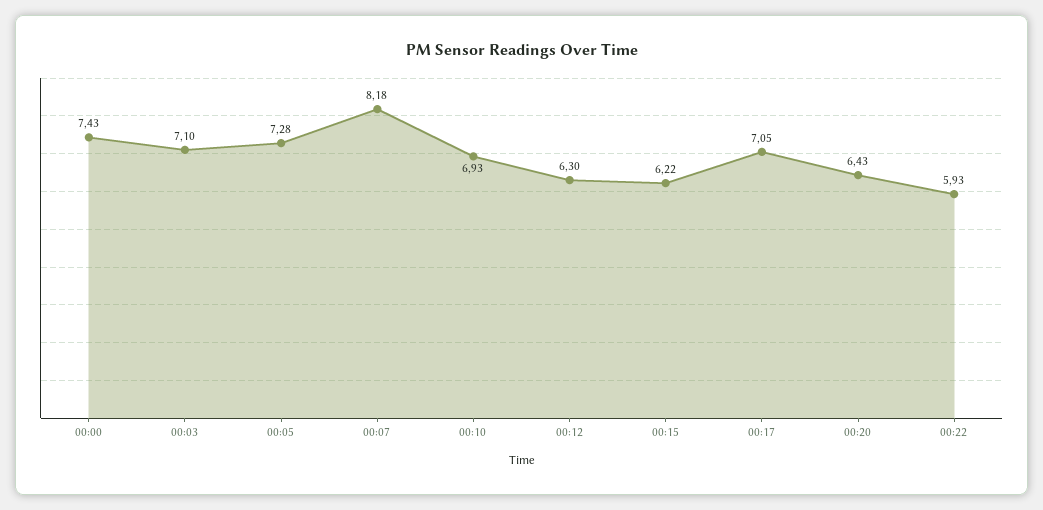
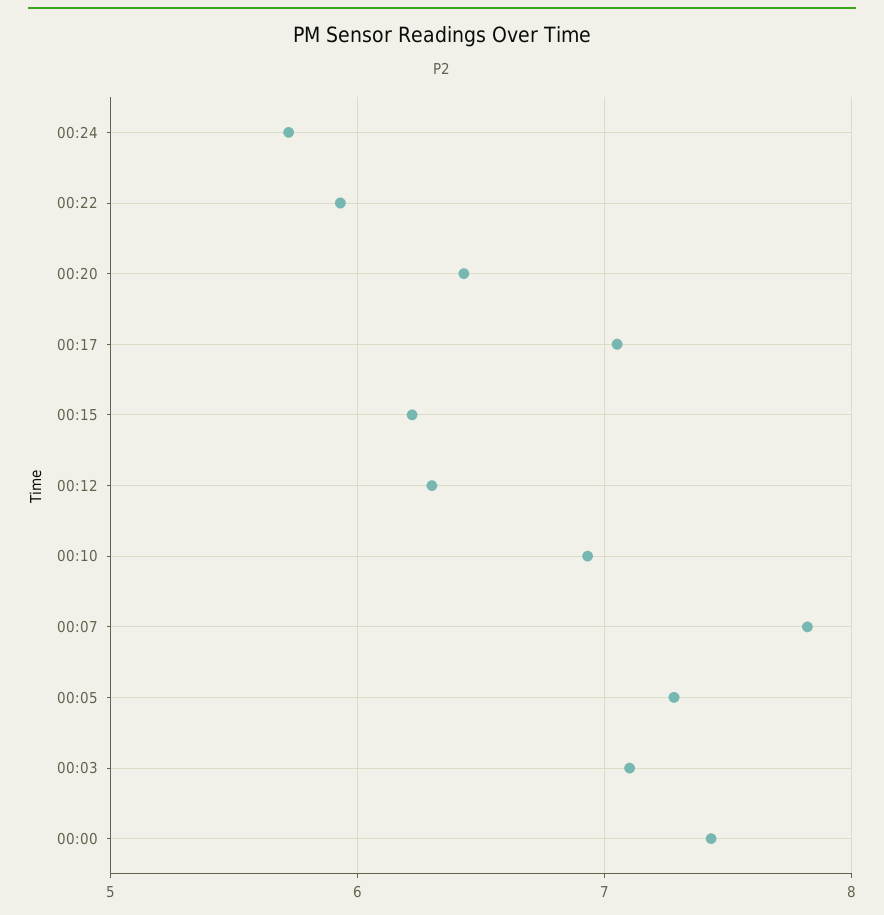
00:07: 8.18 -> 7.8
00:24: none -> 5.7

